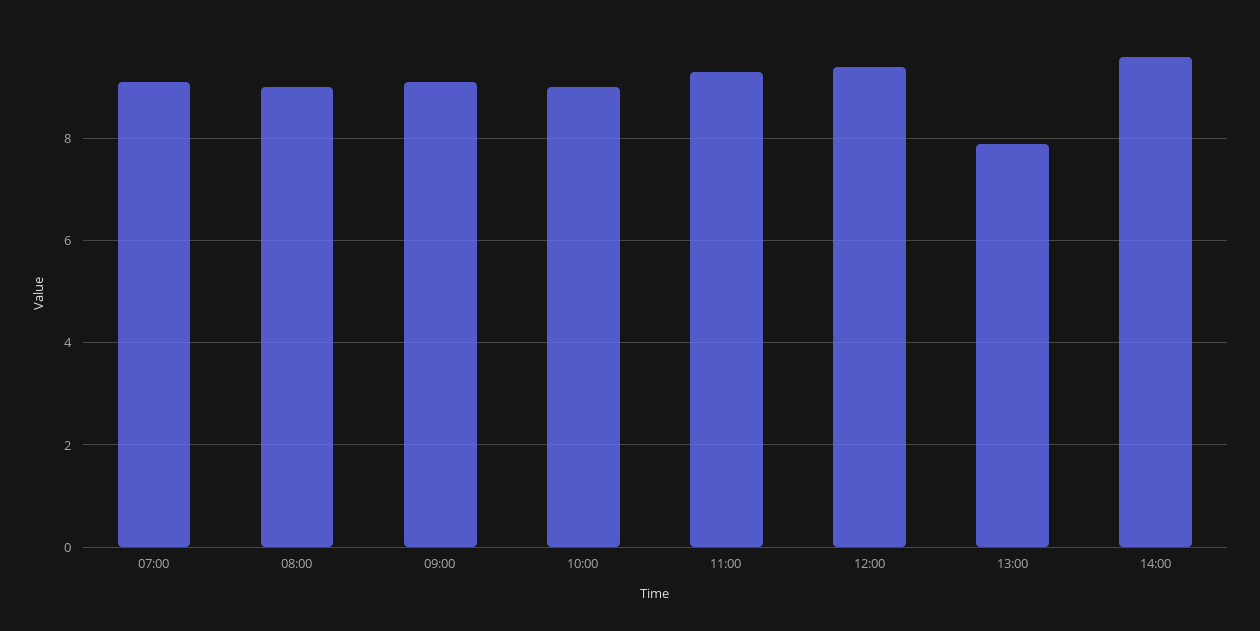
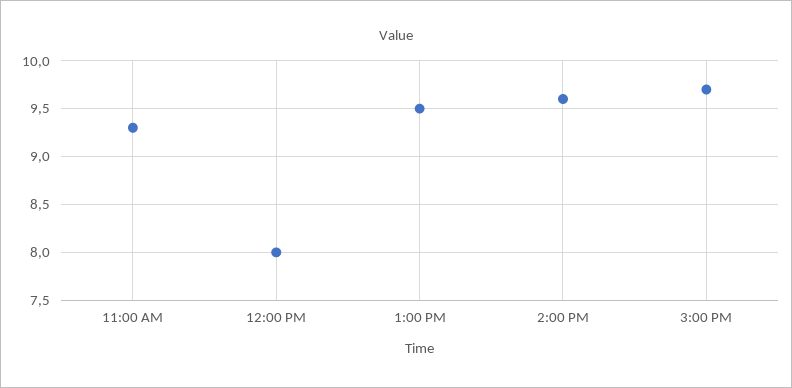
07:00: 9 -> none
08:00: 9 -> none
09:00: 9 -> none
10:00: 9 -> none
12:00: 9.5 -> 8
13:00: 8 -> 9.5
3:00 PM: none -> 9.7

